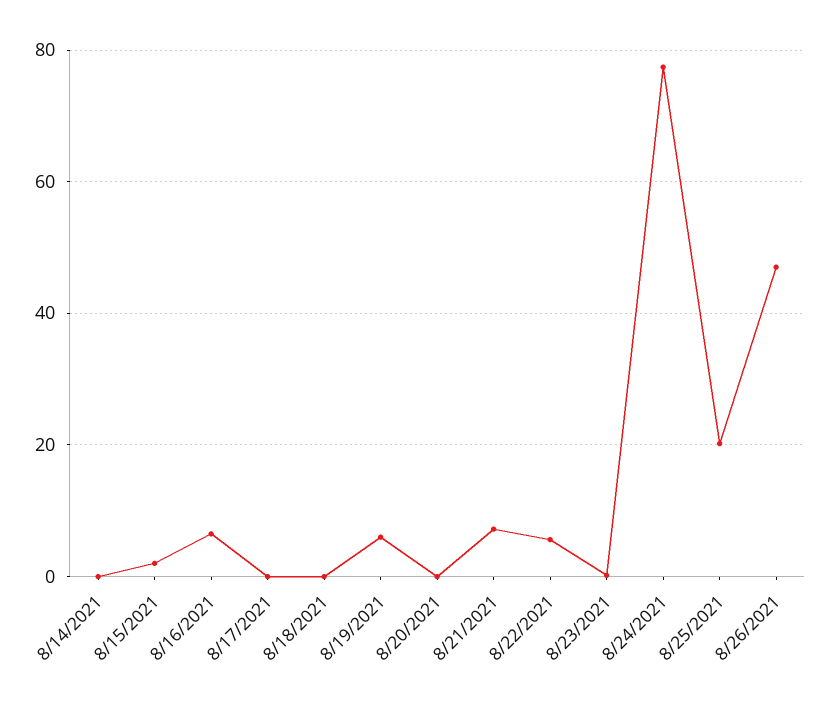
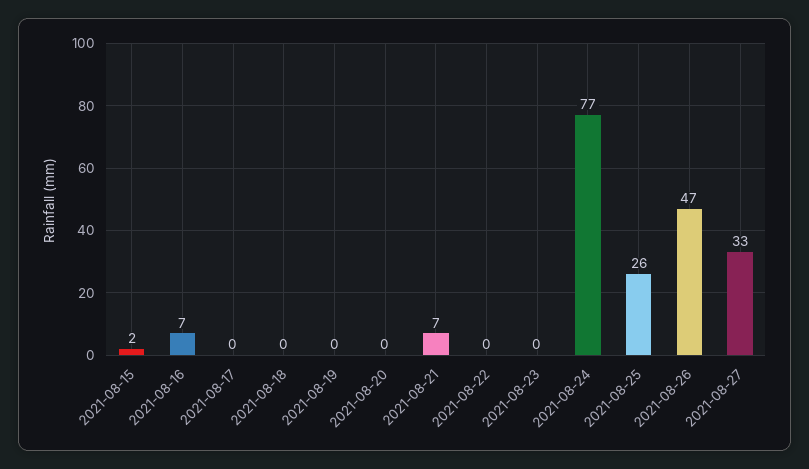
8/14/2021: 0 -> none
8/19/2021: 6 -> 0
8/22/2021: 6 -> 0
8/25/2021: 20 -> 26
2021-08-27: none -> 33

